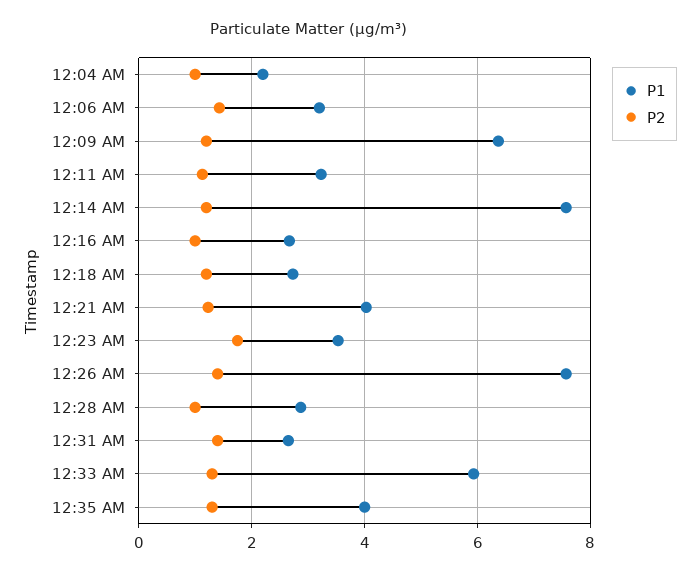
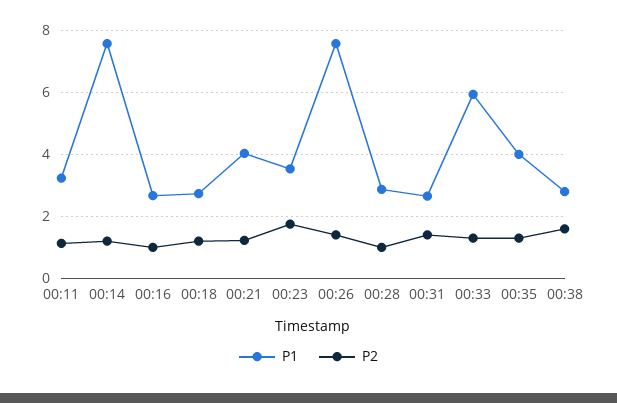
P1, 12:04 AM: 2.2 -> none
P2, 12:04 AM: 1 -> none
P1, 12:06 AM: 3.2 -> none
P2, 12:06 AM: 1.4 -> none
P1, 12:09 AM: 6.4 -> none
P2, 12:09 AM: 1.2 -> none
P1, 00:38: none -> 2.8
P2, 00:38: none -> 1.6

